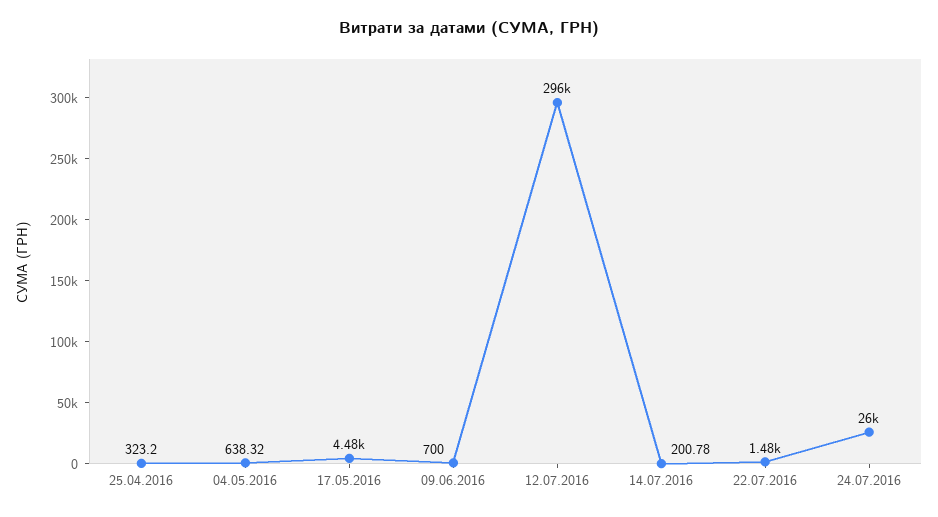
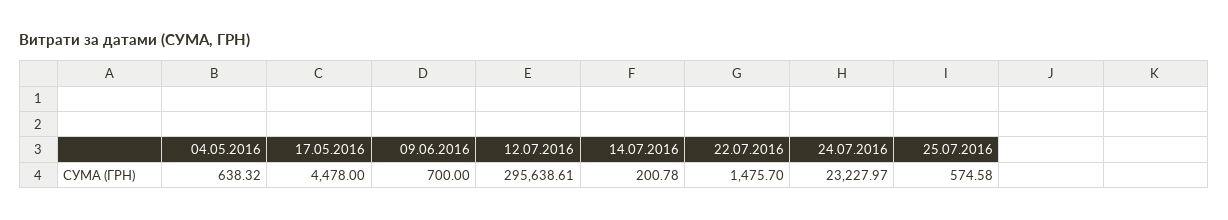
25.04.2016: 323.2 -> none
24.07.2016: 26000 -> 23227.97
25.07.2016: none -> 574.58

